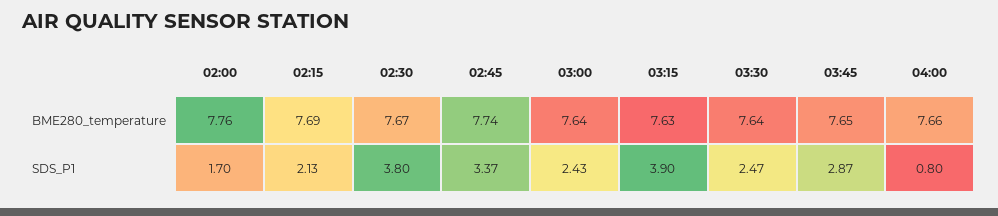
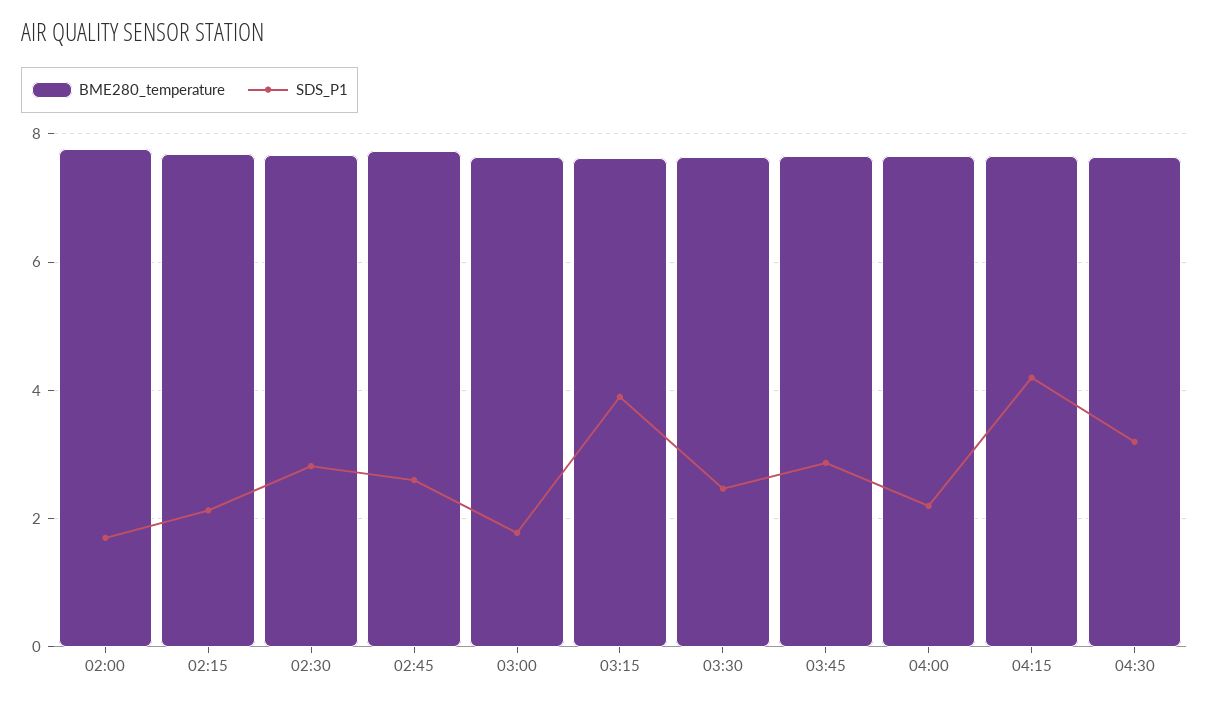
SDS_P1, 02:30: 3.8 -> 2.8
SDS_P1, 02:45: 3.37 -> 2.6
SDS_P1, 03:00: 2.43 -> 1.8
SDS_P1, 04:00: 0.8 -> 2.2
BME280_temperature, 04:15: none -> 7.6
SDS_P1, 04:15: none -> 4.2
BME280_temperature, 04:30: none -> 7.6
SDS_P1, 04:30: none -> 3.2

